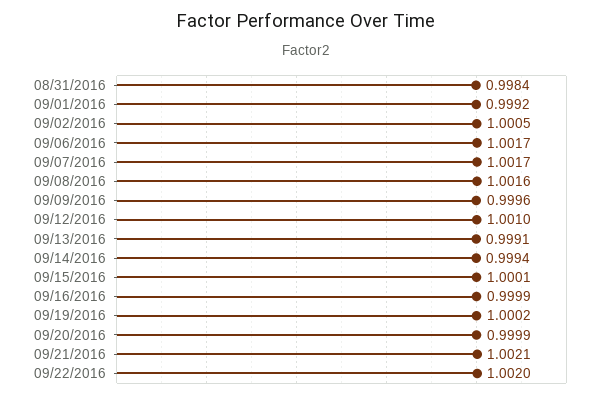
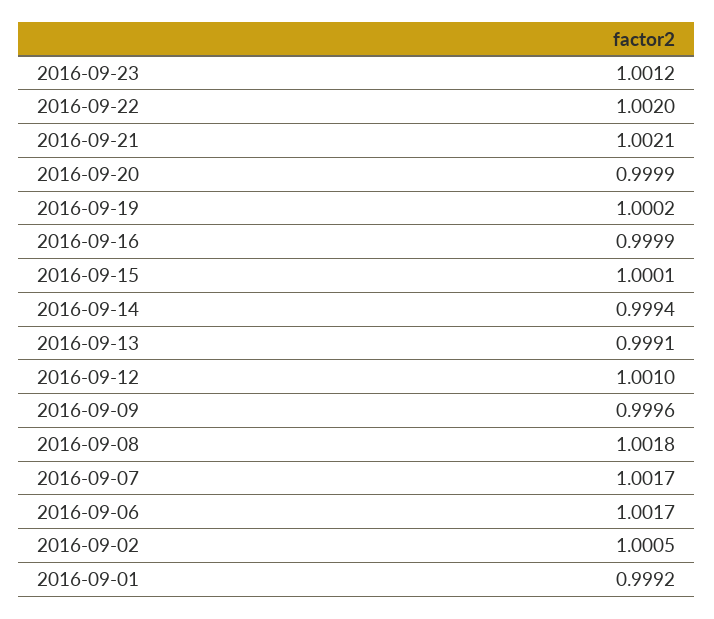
08/31/2016: 0.9984 -> none
09/08/2016: 1.0016 -> 1.0018
2016-09-23: none -> 1.0012

